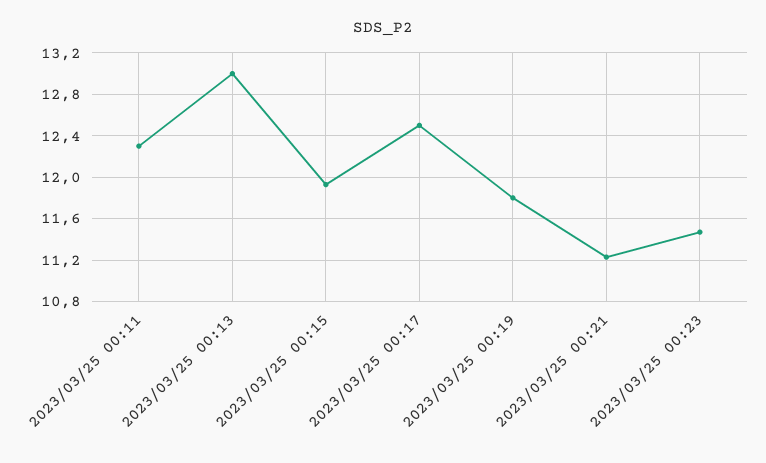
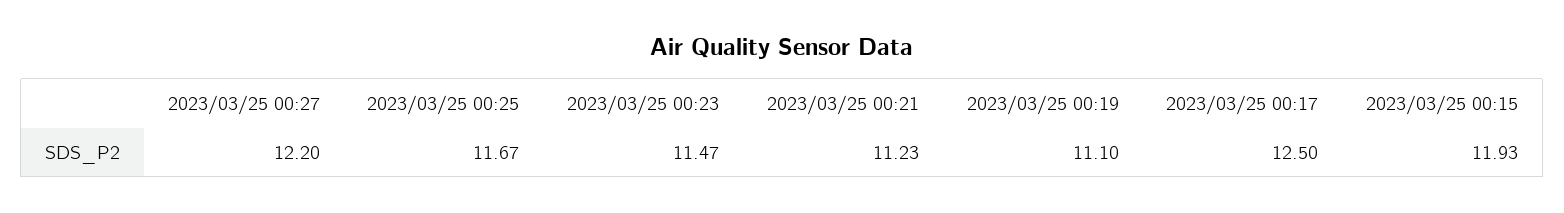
2023/03/25 00:11: 12.3 -> none
2023/03/25 00:13: 13 -> none
2023/03/25 00:19: 11.8 -> 11.1
2023/03/25 00:27: none -> 12.2
2023/03/25 00:25: none -> 11.67

